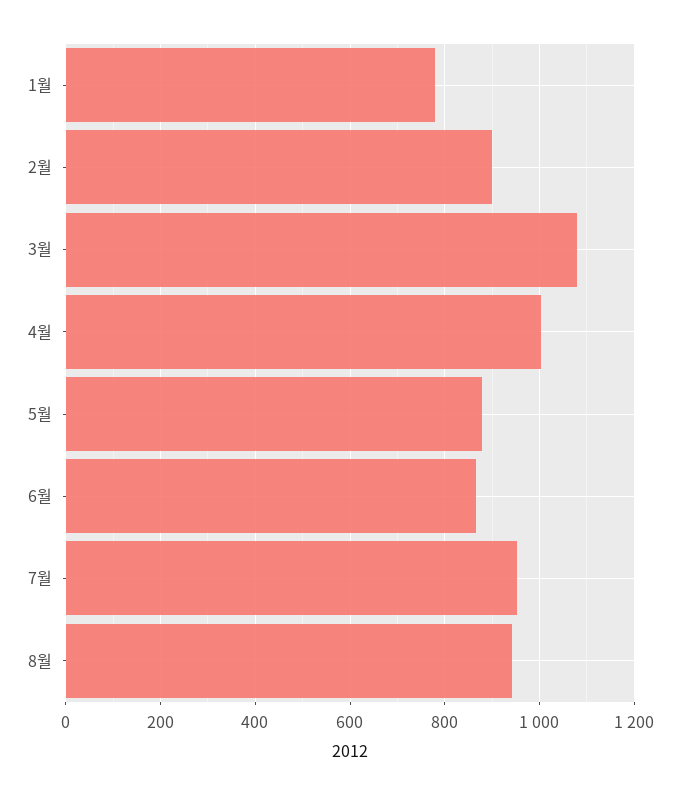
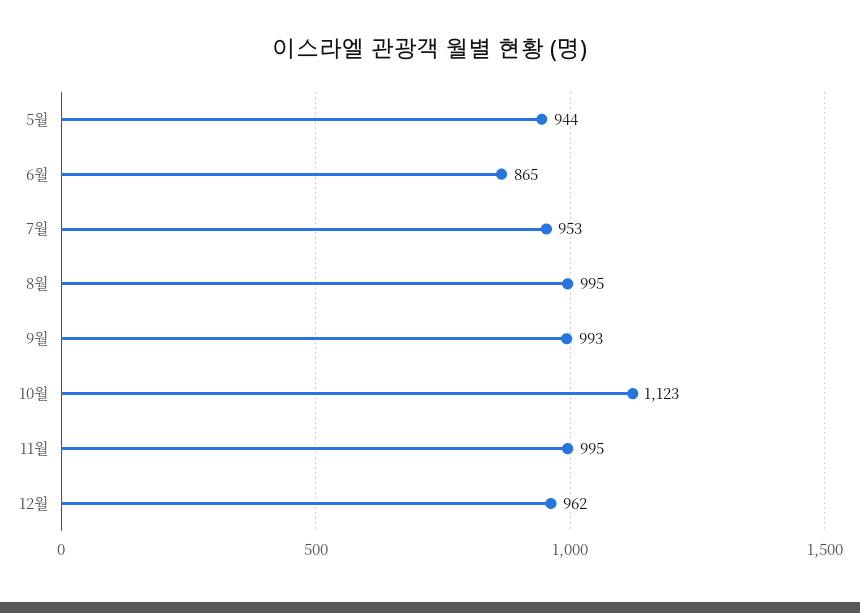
1월: 780 -> none
2월: 900 -> none
3월: 1080 -> none
4월: 1000 -> none
5월: 880 -> 944
8월: 940 -> 995
9월: none -> 993
10월: none -> 1123
11월: none -> 995
12월: none -> 962

